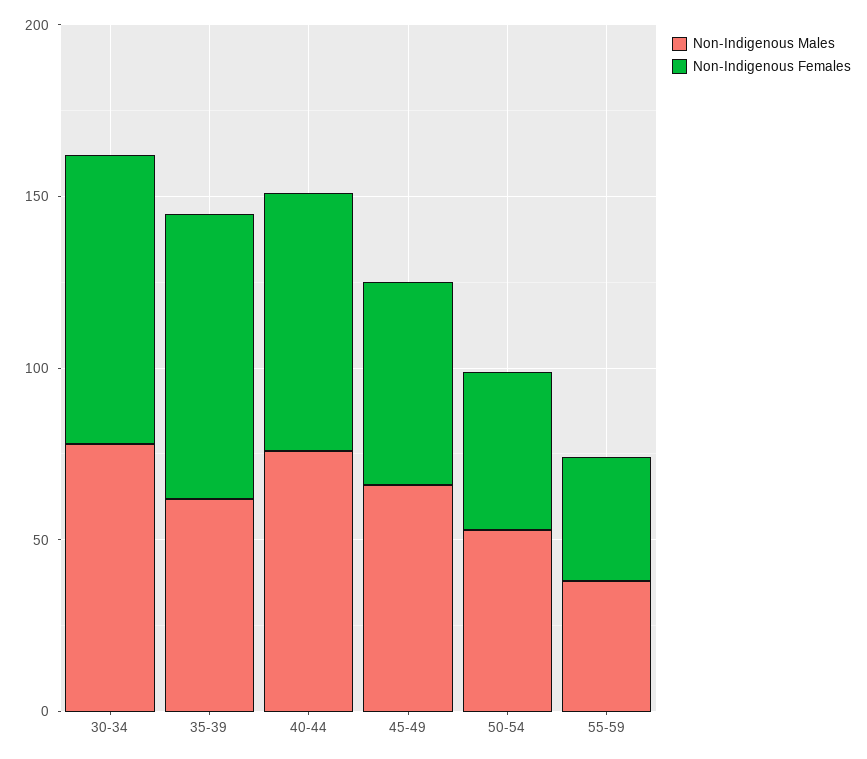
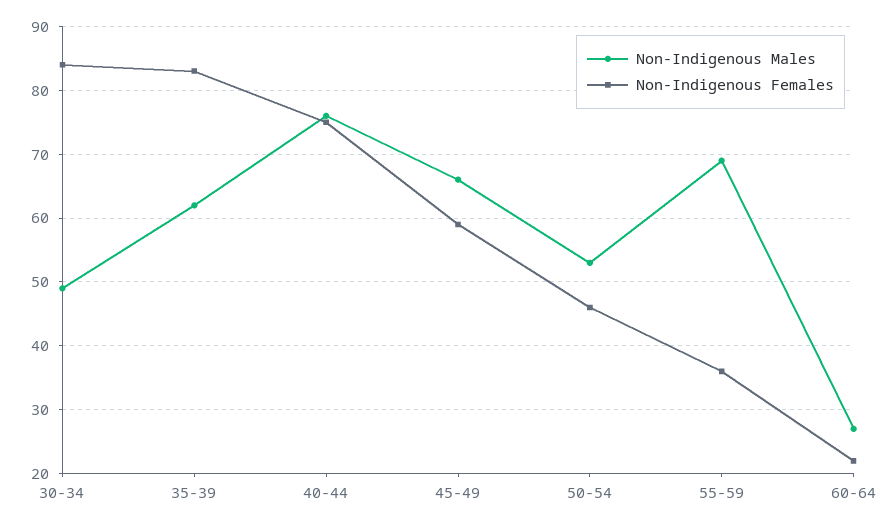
Non-Indigenous Males, 30-34: 80 -> 49
Non-Indigenous Males, 55-59: 40 -> 69
Non-Indigenous Males, 60-64: none -> 27
Non-Indigenous Females, 60-64: none -> 22

